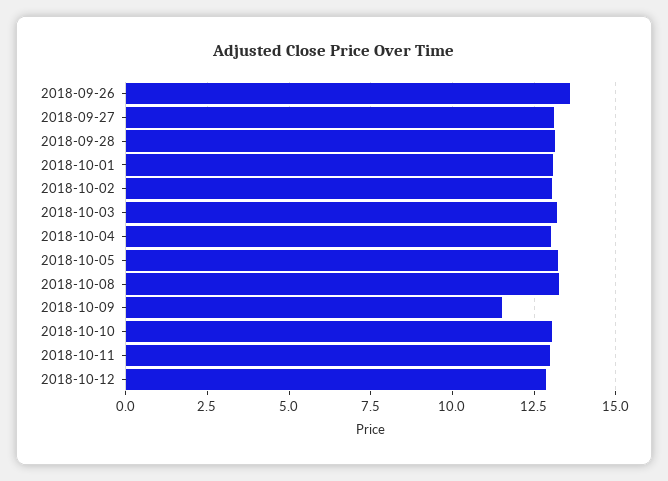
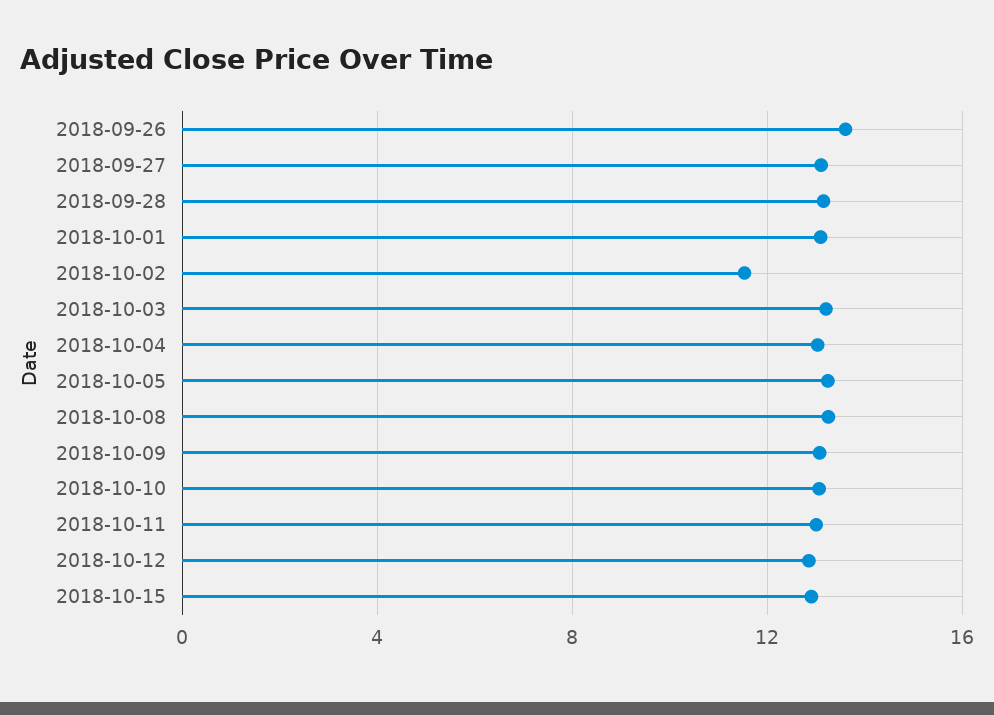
2018-10-02: 13 -> 11.5
2018-10-09: 11.5 -> 13
2018-10-15: none -> 13

